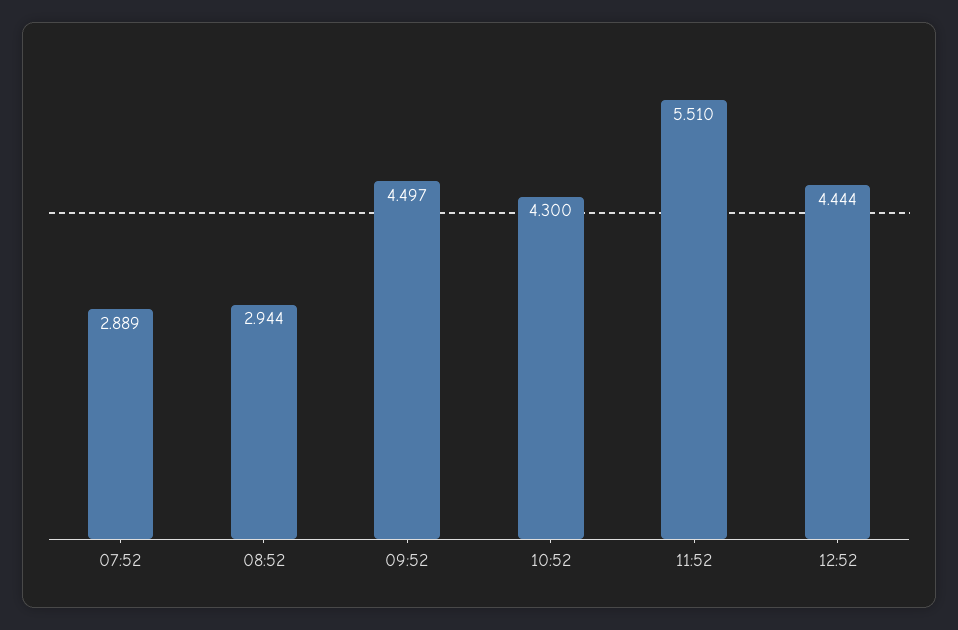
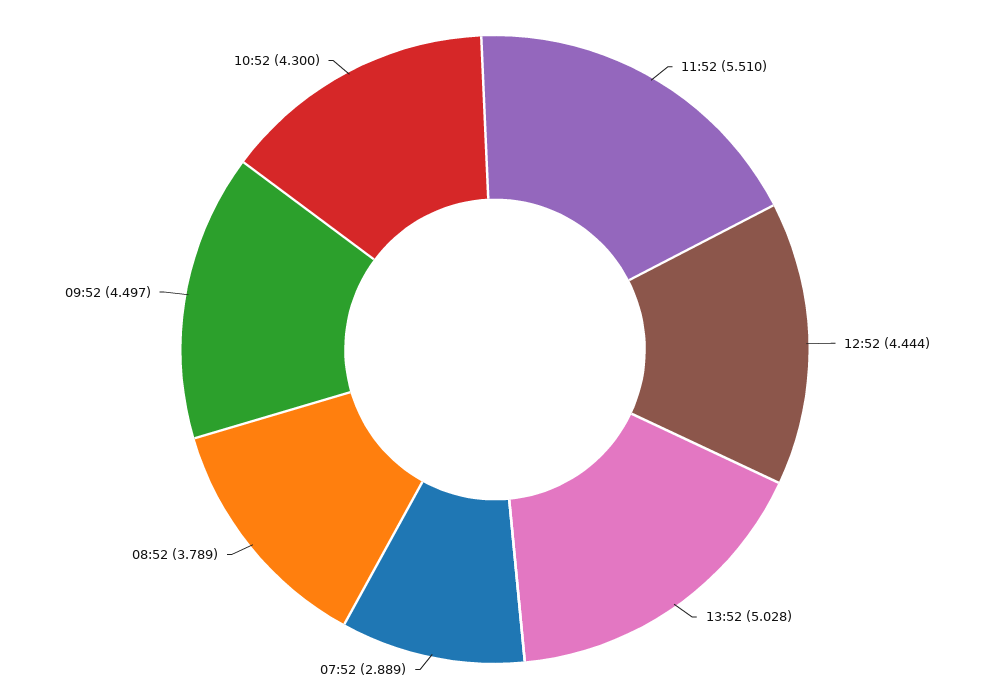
08:52: 2.944 -> 3.789
13:52: none -> 5.028

